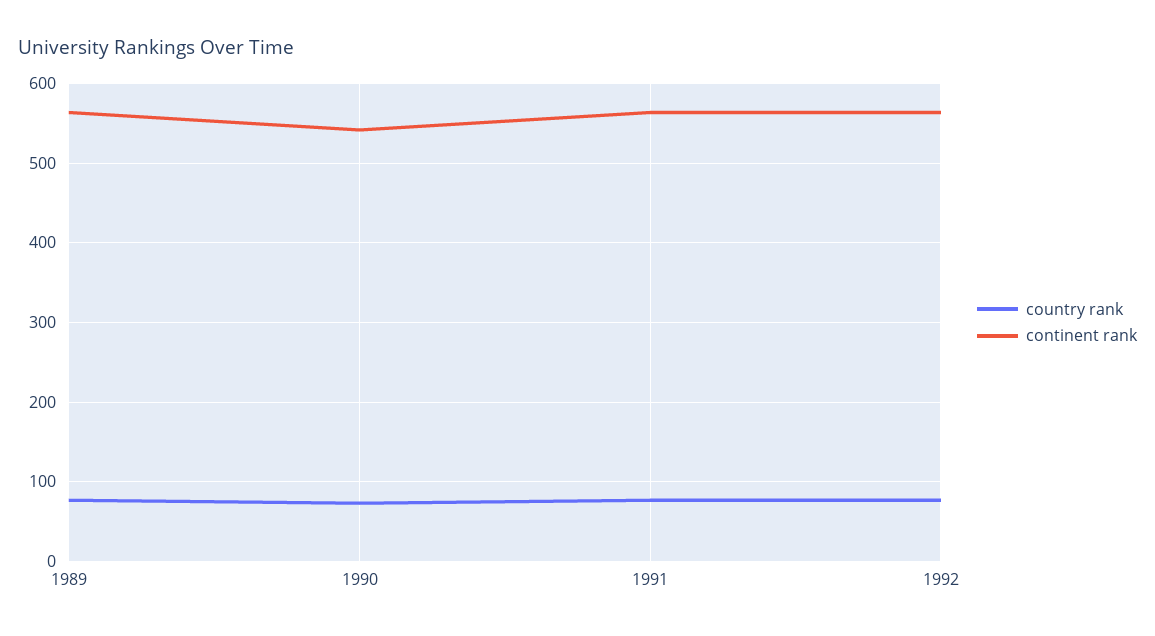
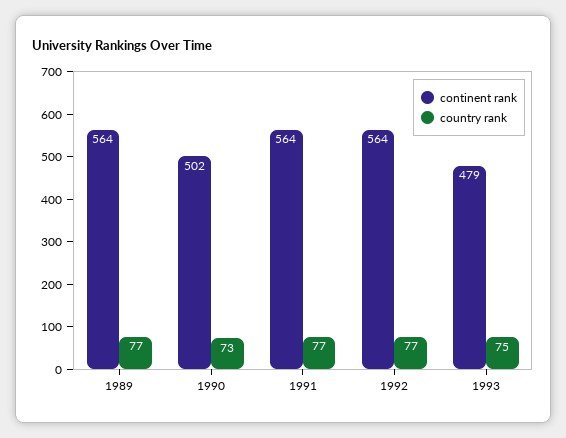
continent rank, 1990: 540 -> 502
continent rank, 1993: none -> 479
country rank, 1993: none -> 75

